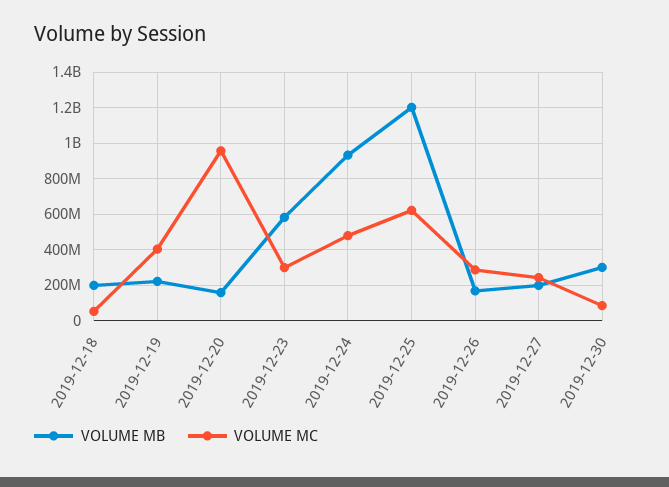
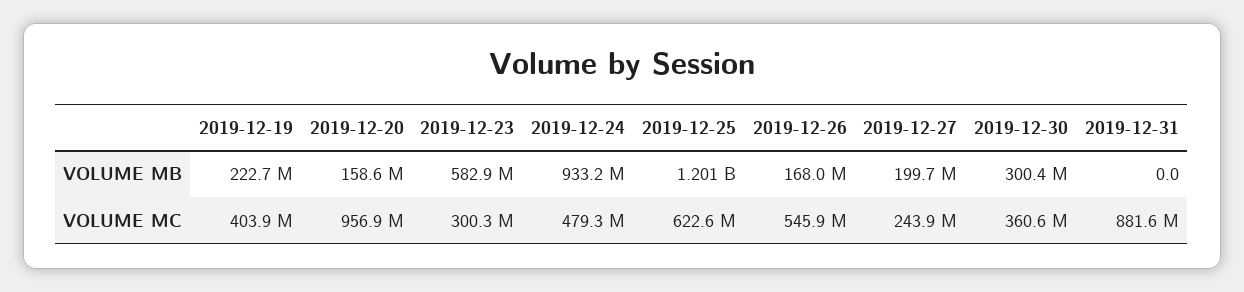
VOLUME MB, 2019-12-18: 200000000 -> none
VOLUME MC, 2019-12-18: 50000000 -> none
VOLUME MC, 2019-12-26: 300000000 -> 545900000
VOLUME MC, 2019-12-30: 100000000 -> 360600000
VOLUME MB, 2019-12-31: none -> 0
VOLUME MC, 2019-12-31: none -> 881600000

